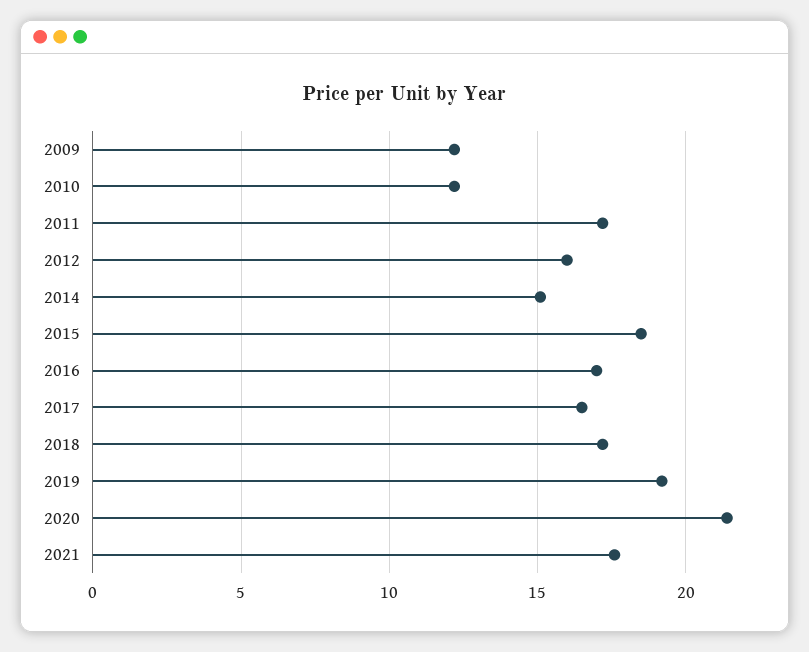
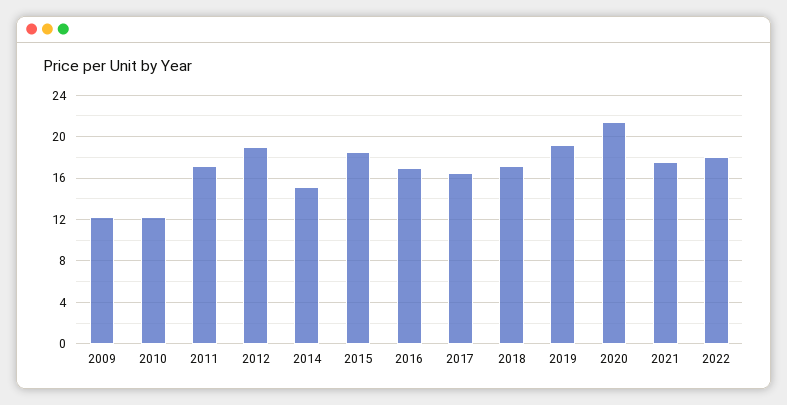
2012: 16 -> 19
2022: none -> 18

